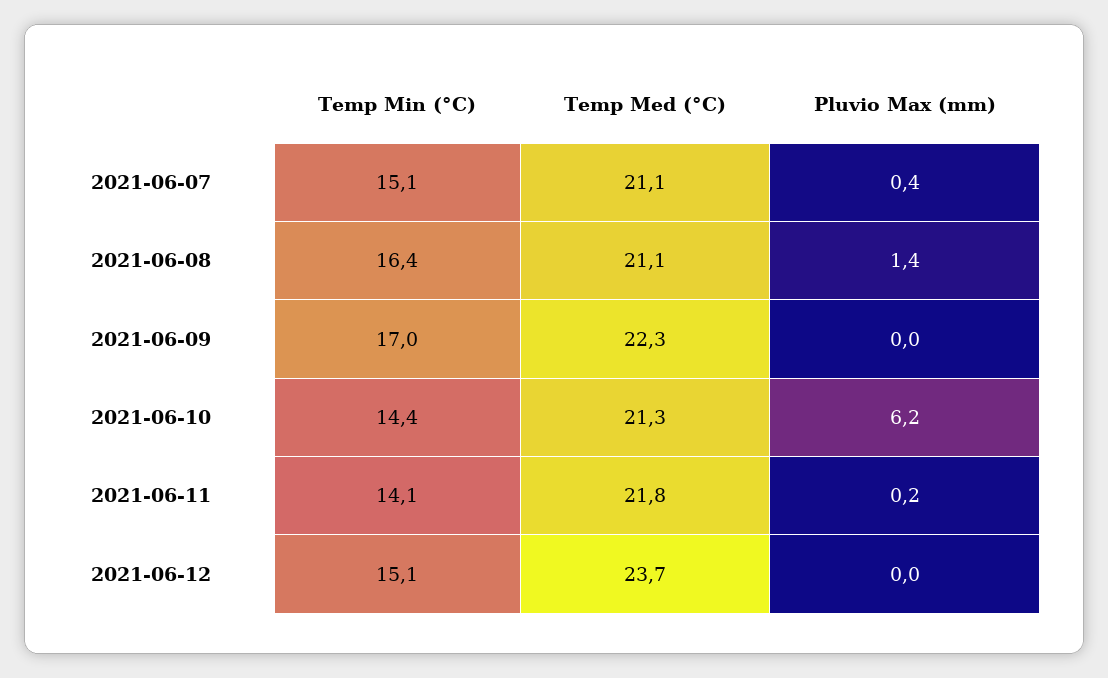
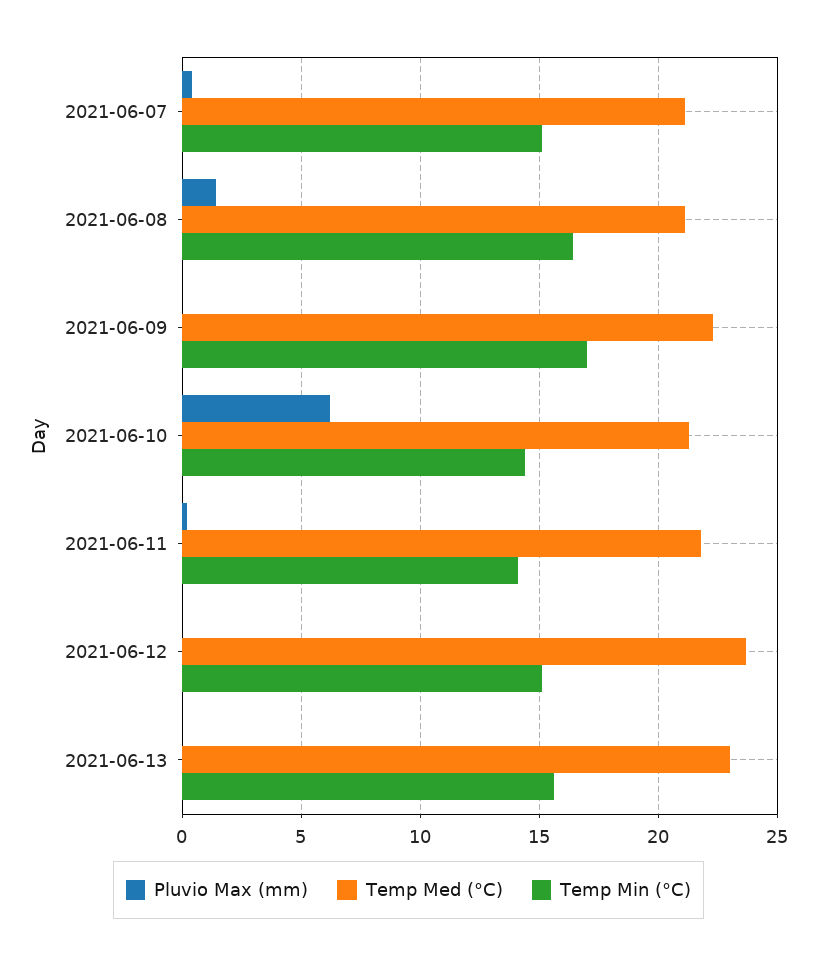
Pluvio Max (mm), 2021-06-13: none -> 0
Temp Med (°C), 2021-06-13: none -> 23
Temp Min (°C), 2021-06-13: none -> 15.5

